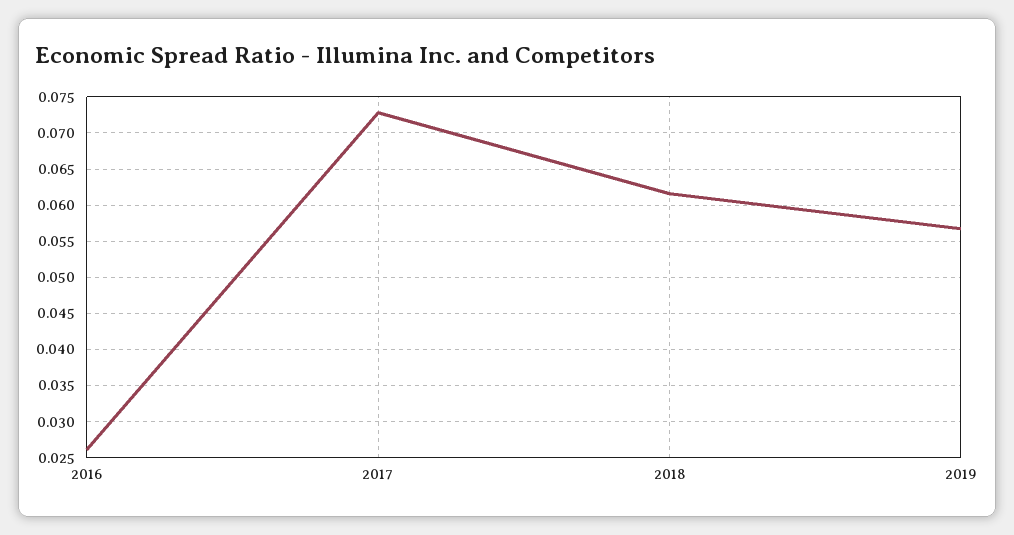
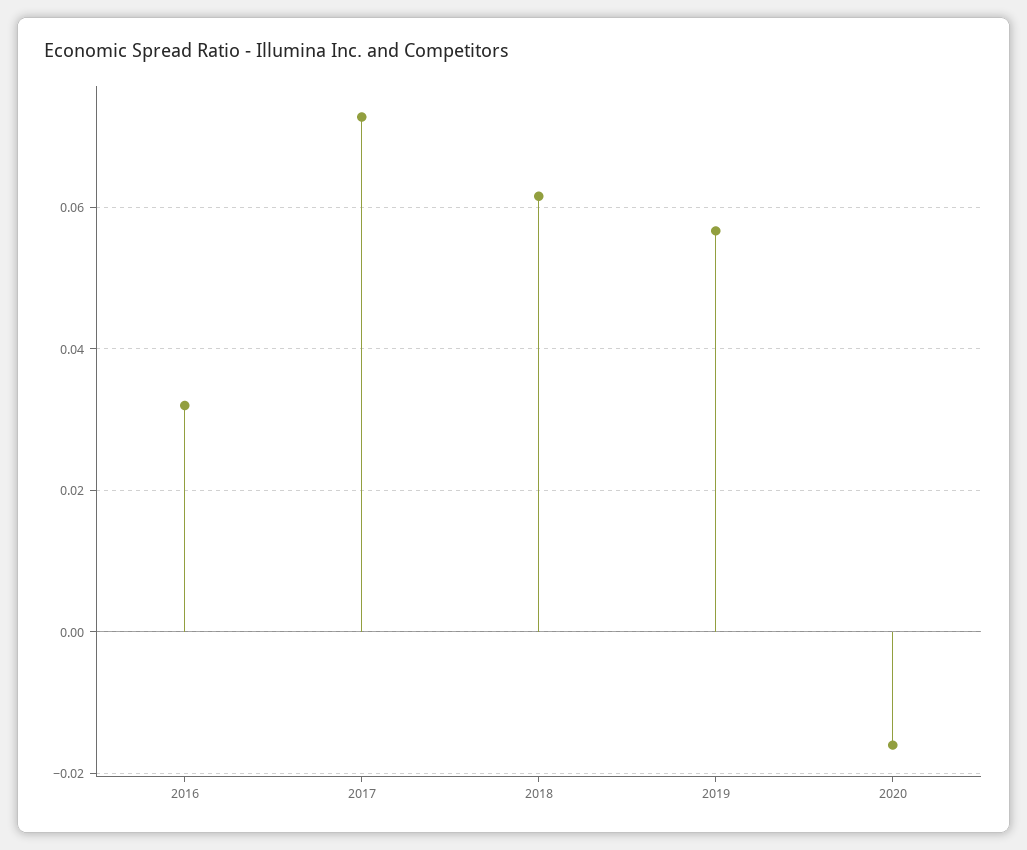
2016: 0.026 -> 0.032
2020: none -> -0.016

